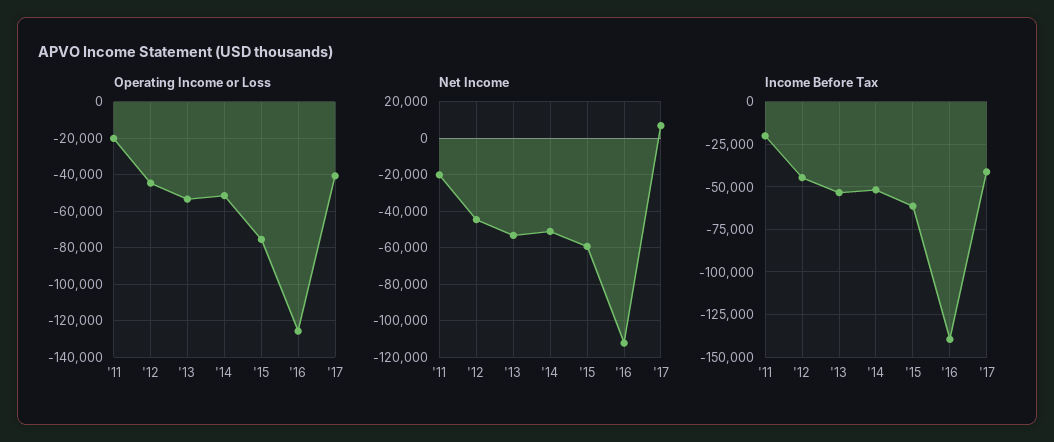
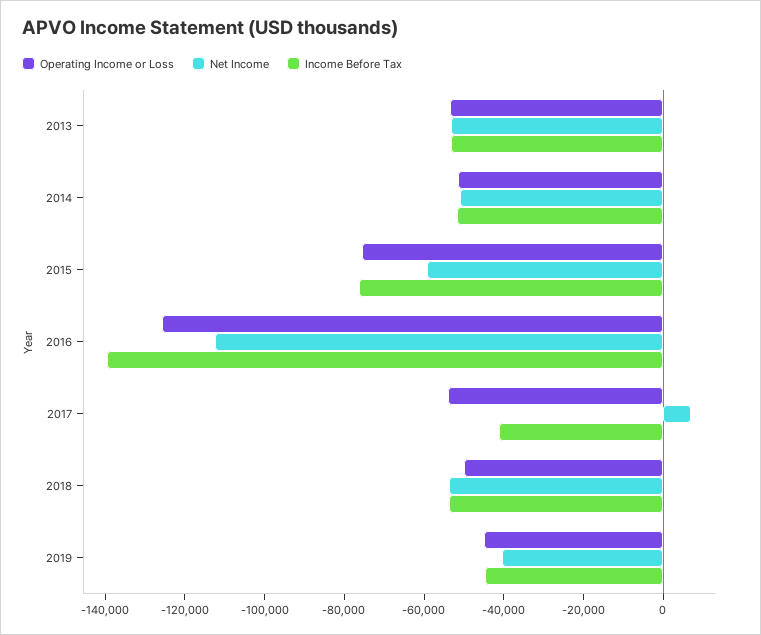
Operating Income or Loss, '11: -20000 -> none
Operating Income or Loss, '12: -45000 -> none
Operating Income or Loss, '17: -40000 -> -55000
Net Income, '11: -20000 -> none
Net Income, '12: -45000 -> none
Income Before Tax, '11: -20000 -> none
Income Before Tax, '12: -45000 -> none
Income Before Tax, '15: -60000 -> -75000
Operating Income or Loss, 2018: none -> -50000
Net Income, 2018: none -> -55000
Income Before Tax, 2018: none -> -55000
Operating Income or Loss, 2019: none -> -45000
Net Income, 2019: none -> -40000
Income Before Tax, 2019: none -> -45000

